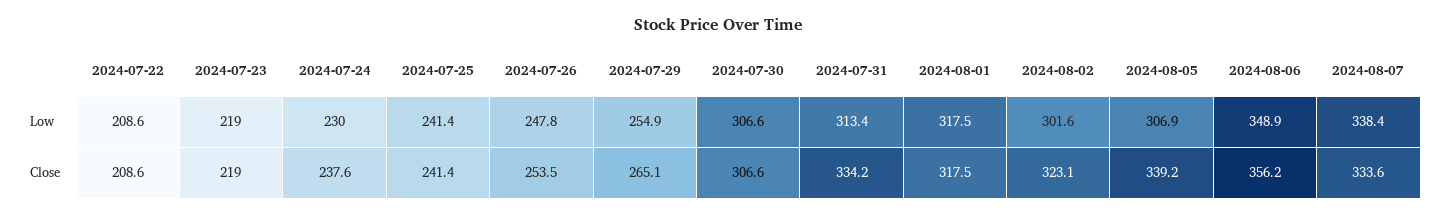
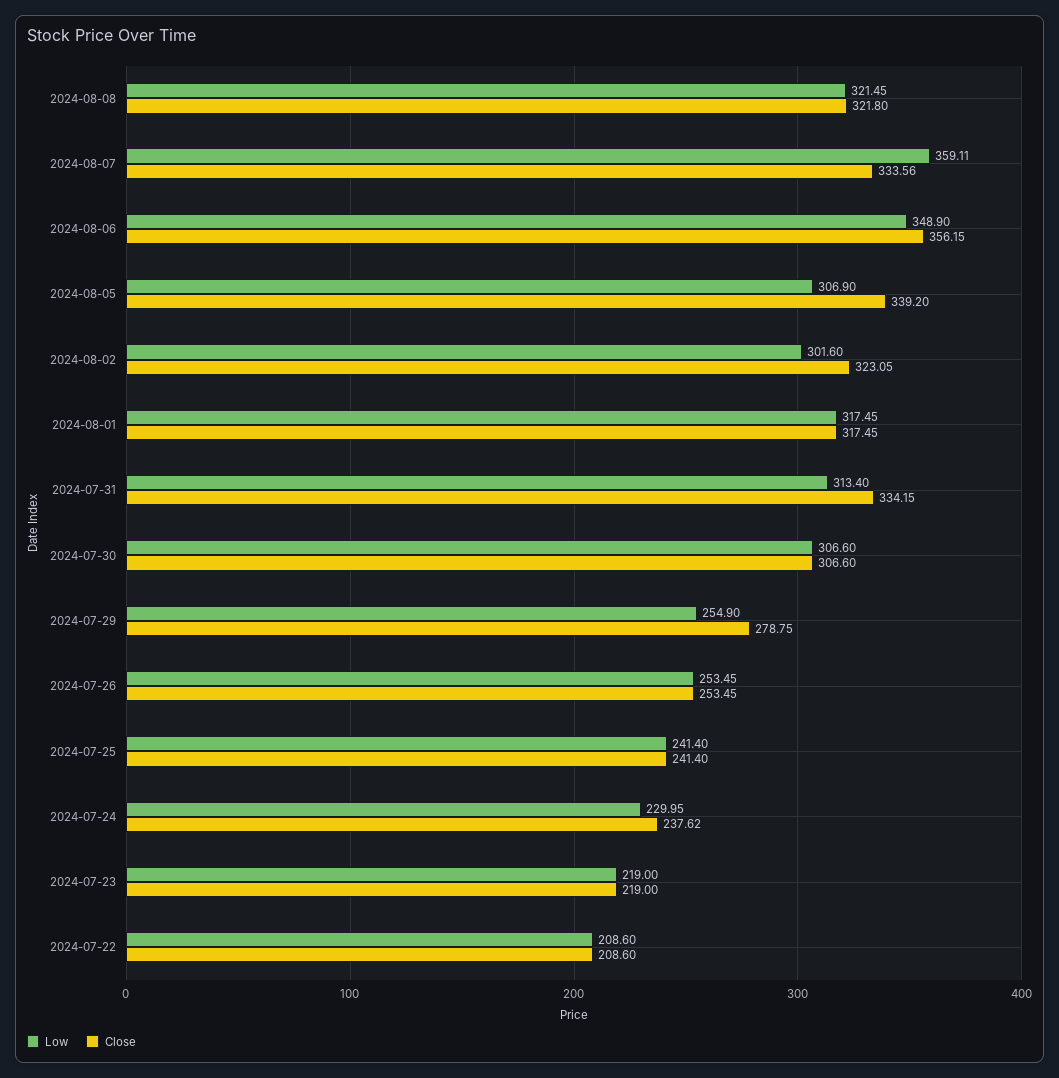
Low, 2024-07-26: 247.8 -> 253.45
Low, 2024-08-07: 338.4 -> 359.11
Close, 2024-07-29: 265.1 -> 278.75
Low, 2024-08-08: none -> 321.45
Close, 2024-08-08: none -> 321.8

